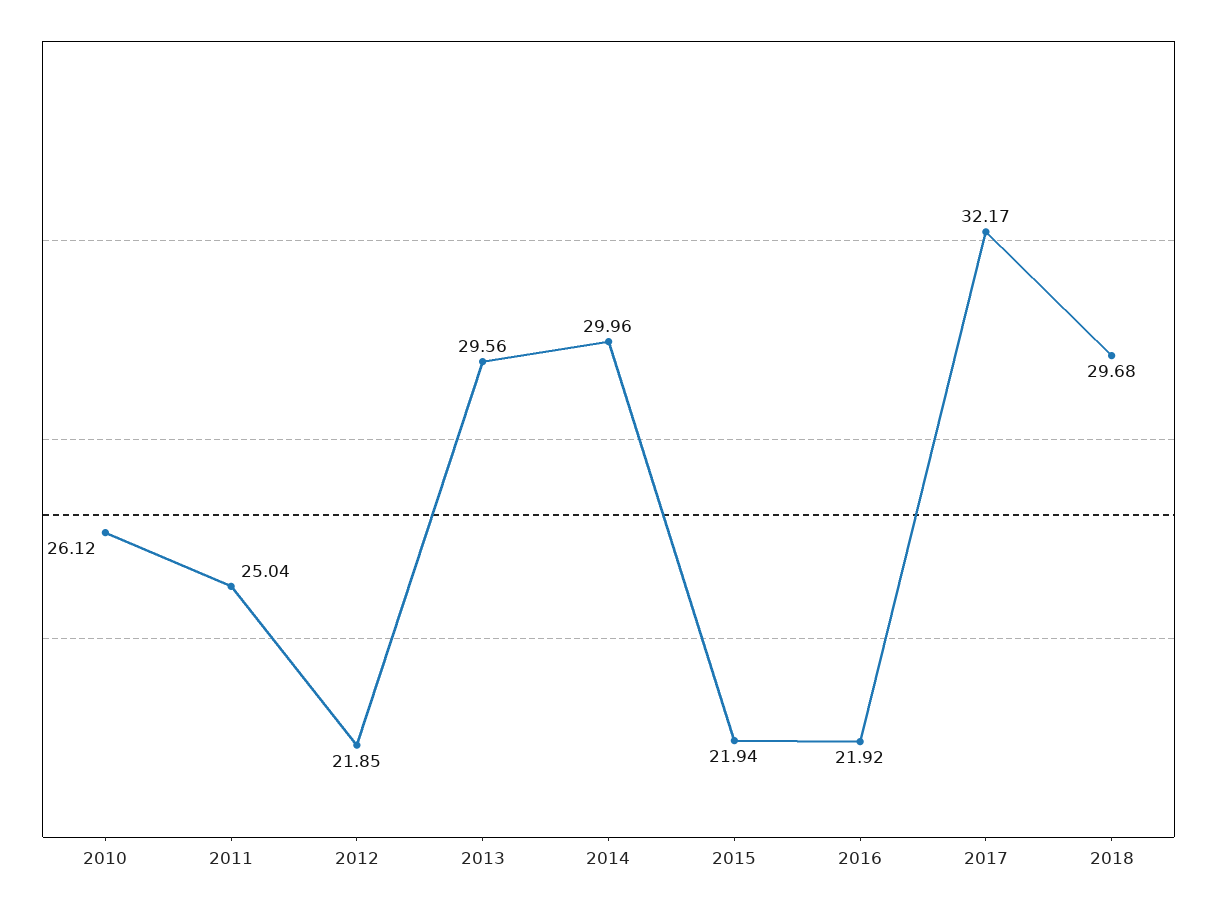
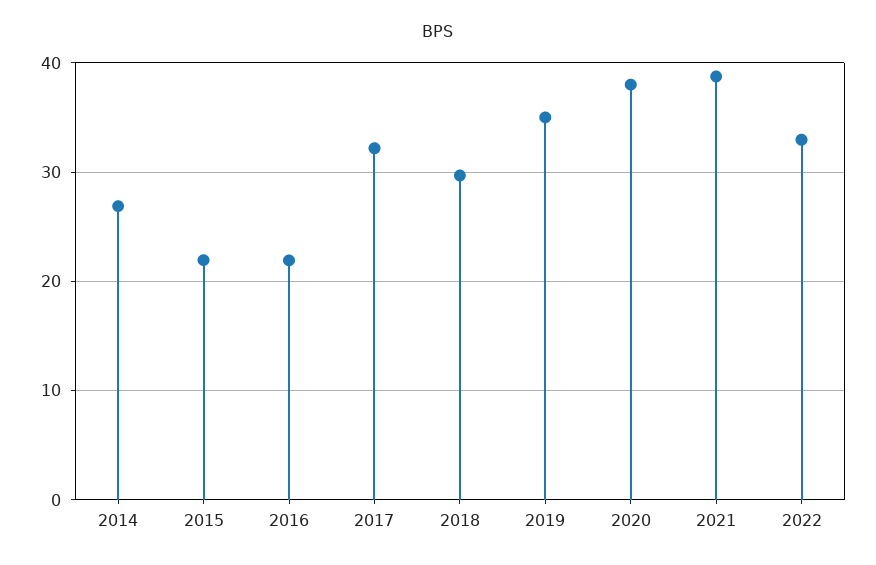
2010: 26.12 -> none
2011: 25.04 -> none
2012: 21.85 -> none
2013: 29.56 -> none
2014: 29.96 -> 27
2019: none -> 35
2020: none -> 38
2021: none -> 39
2022: none -> 33

